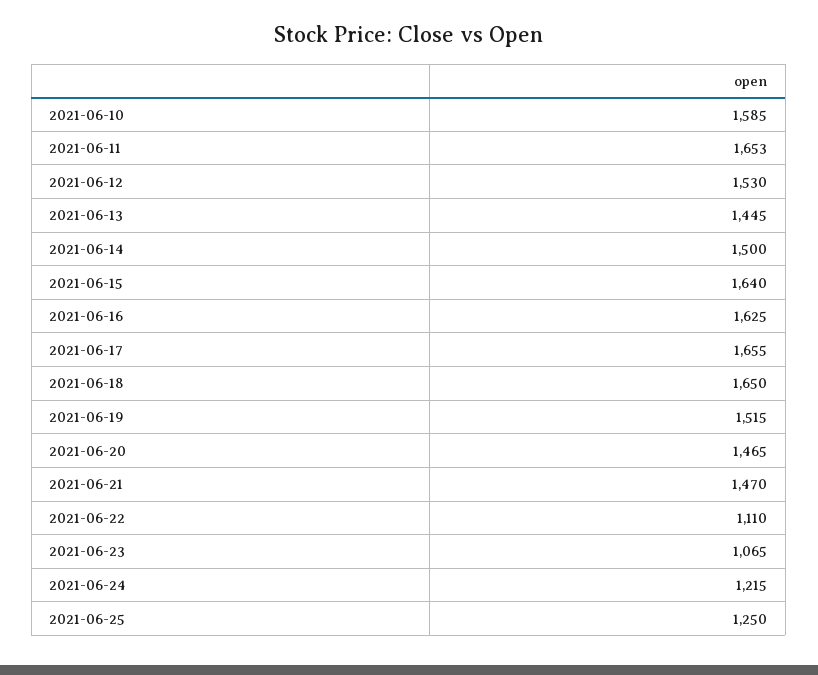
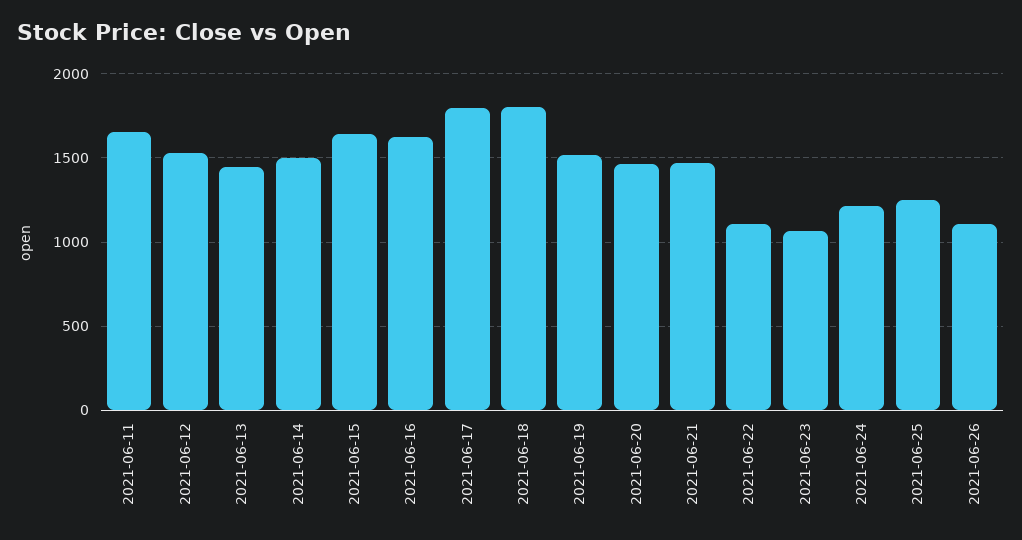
2021-06-10: 1585 -> none
2021-06-17: 1655 -> 1800
2021-06-18: 1650 -> 1800
2021-06-26: none -> 1100

